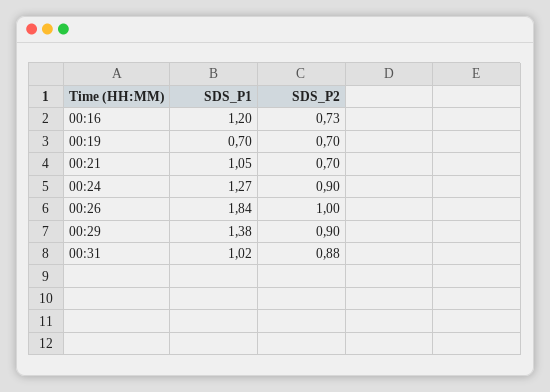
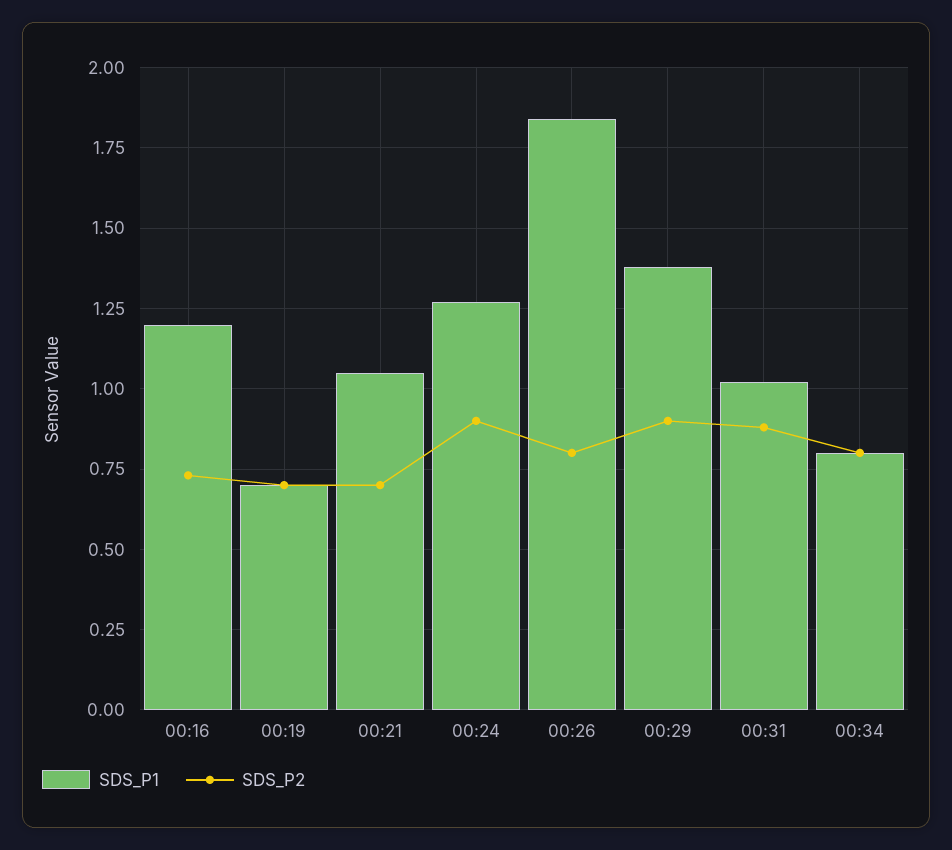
SDS_P2, 00:26: 1 -> 0.8
SDS_P1, 00:34: none -> 0.8
SDS_P2, 00:34: none -> 0.8

